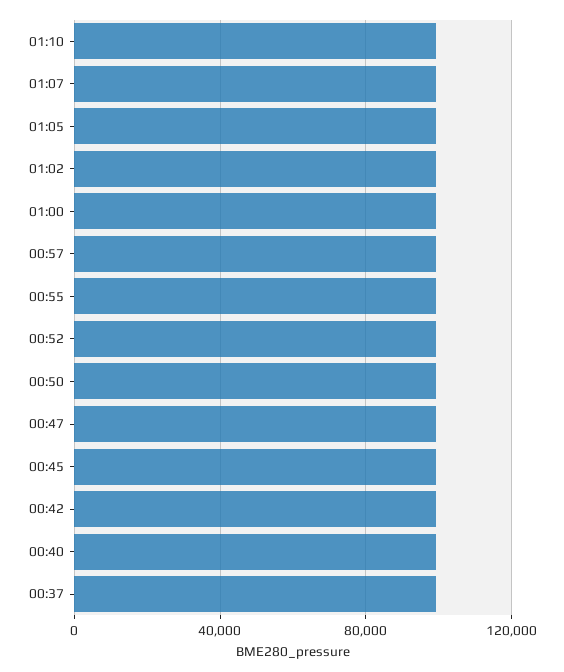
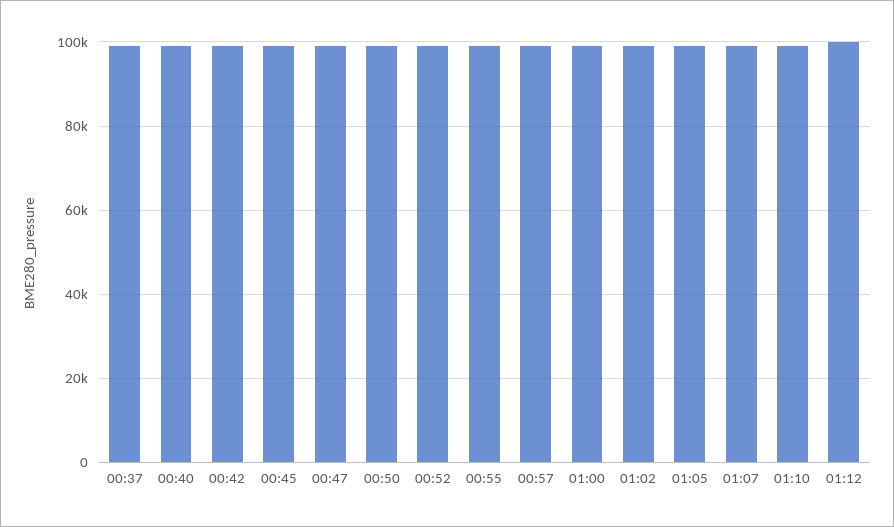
01:12: none -> 100000

